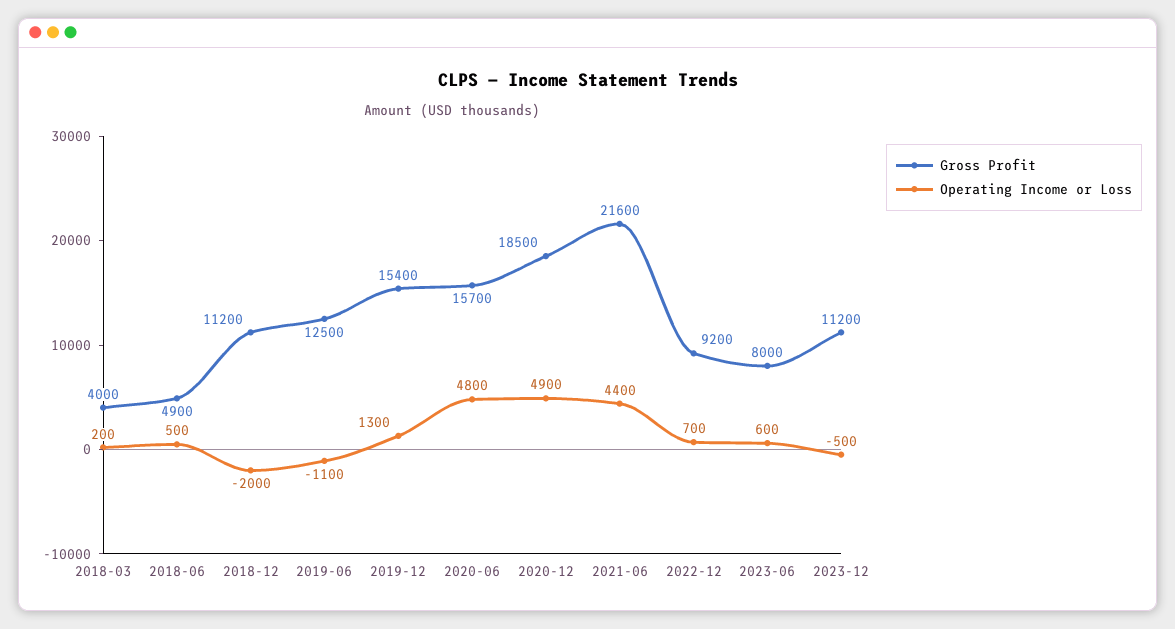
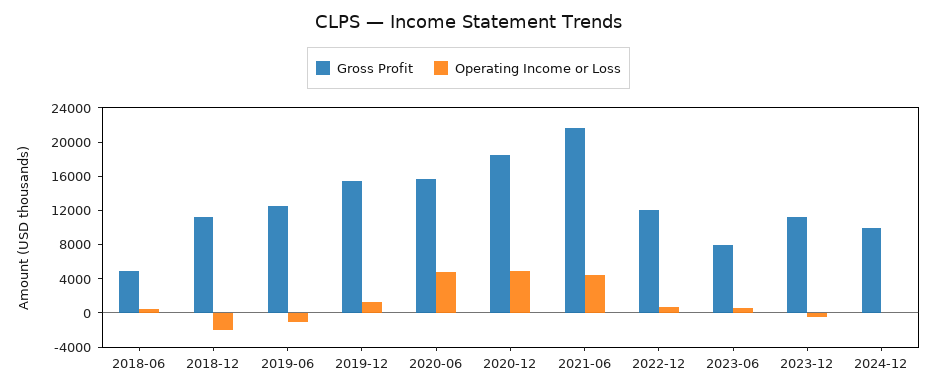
Gross Profit, 2018-03: 4000 -> none
Operating Income or Loss, 2018-03: 200 -> none
Gross Profit, 2022-12: 9200 -> 12000
Gross Profit, 2024-12: none -> 10000
Operating Income or Loss, 2024-12: none -> 0

